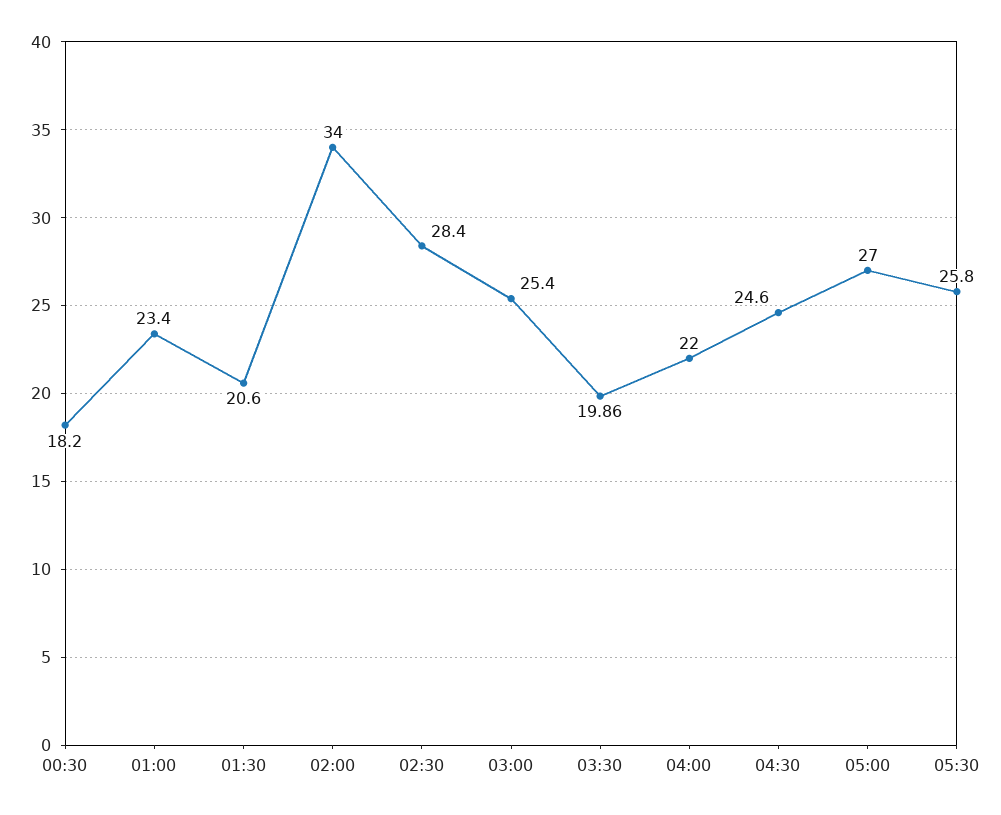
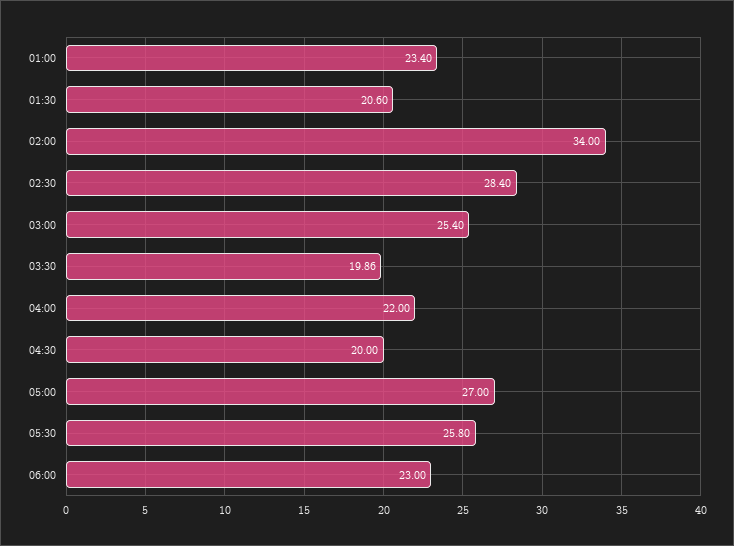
00:30: 18.2 -> none
04:30: 24.6 -> 20
06:00: none -> 23

